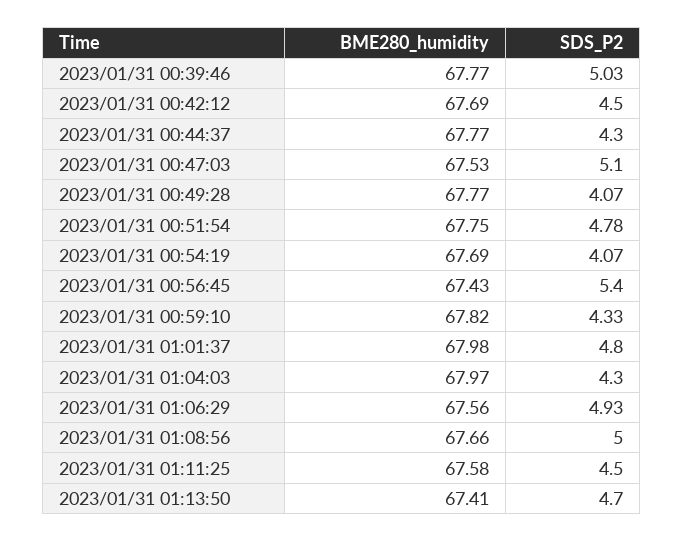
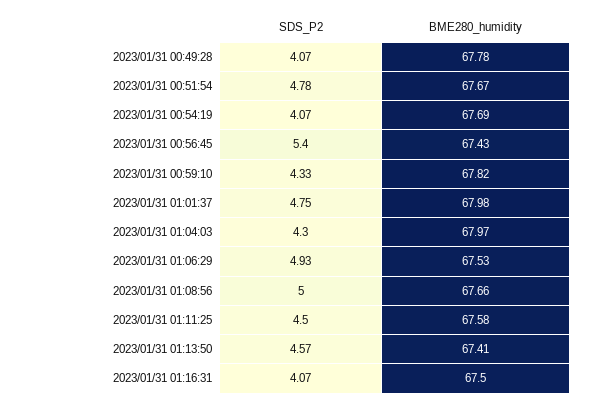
BME280_humidity, 2023/01/31 00:39:46: 67.77 -> none
SDS_P2, 2023/01/31 00:39:46: 5.03 -> none
BME280_humidity, 2023/01/31 00:42:12: 67.69 -> none
SDS_P2, 2023/01/31 00:42:12: 4.5 -> none
BME280_humidity, 2023/01/31 00:44:37: 67.77 -> none
SDS_P2, 2023/01/31 00:44:37: 4.3 -> none
BME280_humidity, 2023/01/31 00:47:03: 67.53 -> none
SDS_P2, 2023/01/31 00:47:03: 5.1 -> none
BME280_humidity, 2023/01/31 00:49:28: 67.77 -> 67.78
BME280_humidity, 2023/01/31 00:51:54: 67.75 -> 67.67
SDS_P2, 2023/01/31 01:01:37: 4.8 -> 4.75
BME280_humidity, 2023/01/31 01:06:29: 67.56 -> 67.53
SDS_P2, 2023/01/31 01:13:50: 4.7 -> 4.57
SDS_P2, 2023/01/31 01:16:31: none -> 4.07
BME280_humidity, 2023/01/31 01:16:31: none -> 67.5

